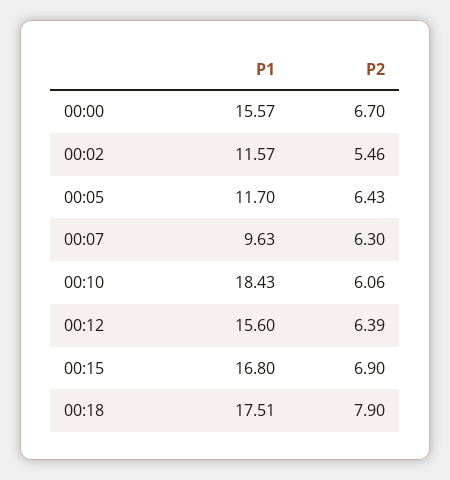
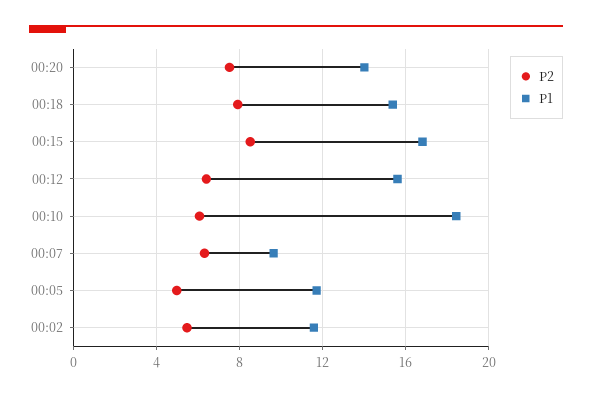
P1, 00:00: 15.57 -> none
P2, 00:00: 6.7 -> none
P2, 00:05: 6.43 -> 5
P2, 00:15: 6.9 -> 8.5
P1, 00:18: 17.51 -> 15.5
P2, 00:20: none -> 7.5
P1, 00:20: none -> 14

